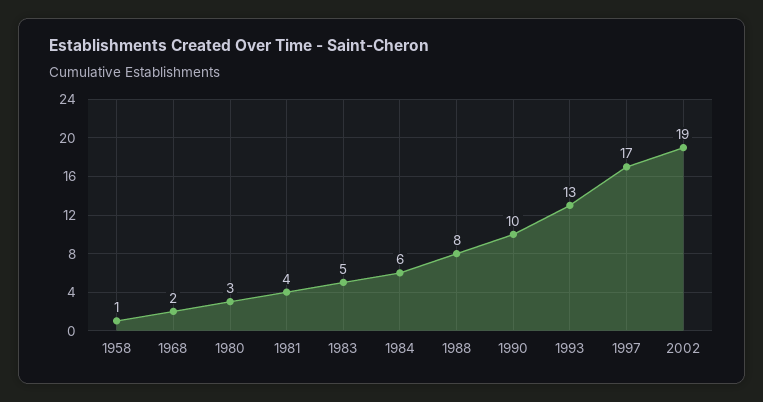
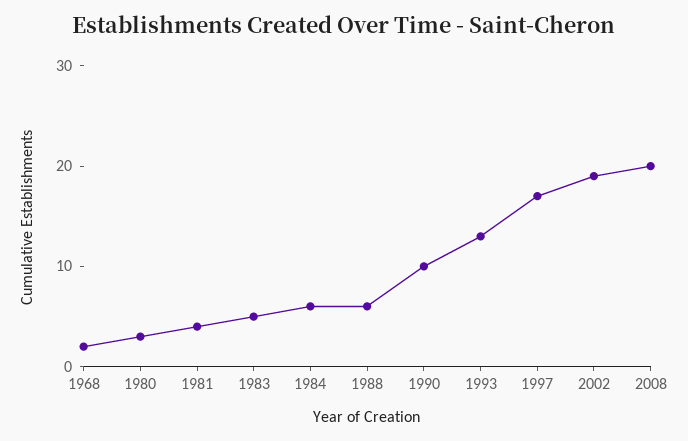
1958: 1 -> none
1988: 8 -> 6
2008: none -> 20

